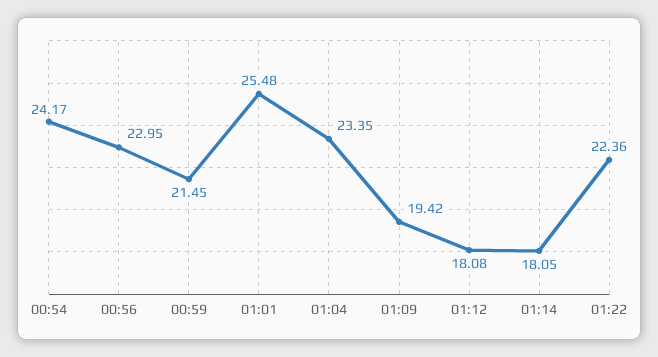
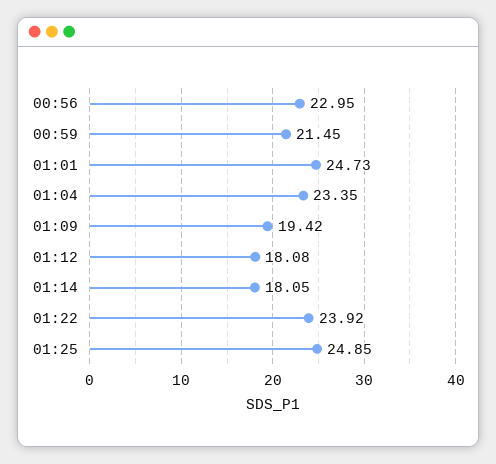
00:54: 24.17 -> none
01:01: 25.48 -> 24.73
01:22: 22.36 -> 23.92
01:25: none -> 24.85

